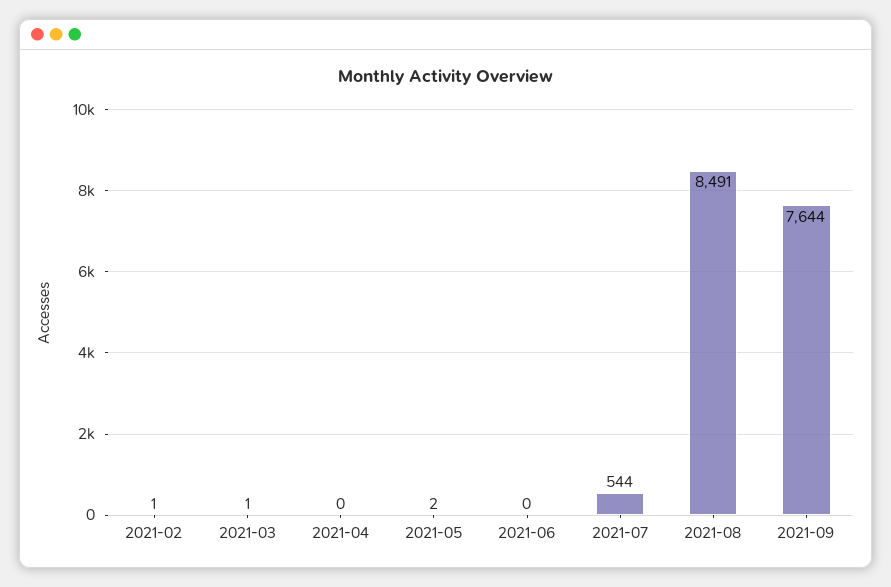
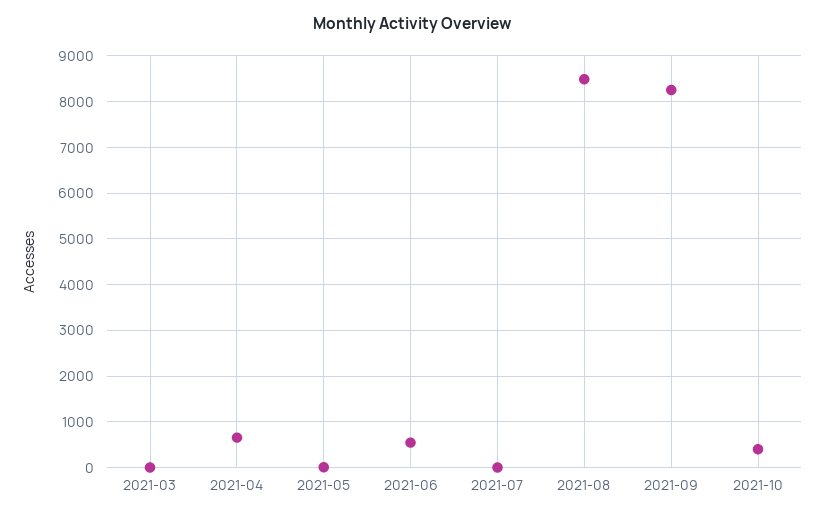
2021-02: 1 -> none
2021-04: 0 -> 600
2021-06: 0 -> 600
2021-07: 544 -> 0
2021-09: 7644 -> 8200
2021-10: none -> 400

